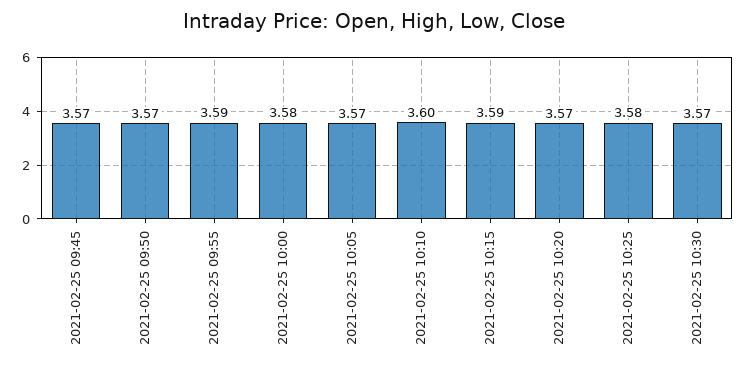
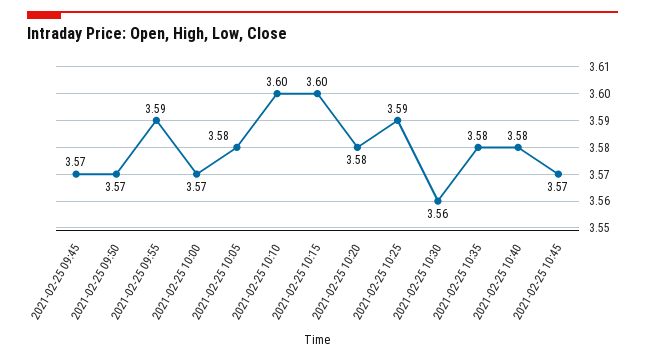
2021-02-25 10:00: 3.58 -> 3.57
2021-02-25 10:05: 3.57 -> 3.58
2021-02-25 10:15: 3.59 -> 3.6
2021-02-25 10:20: 3.57 -> 3.58
2021-02-25 10:25: 3.58 -> 3.59
2021-02-25 10:30: 3.57 -> 3.56
2021-02-25 10:35: none -> 3.58
2021-02-25 10:40: none -> 3.58
2021-02-25 10:45: none -> 3.57

